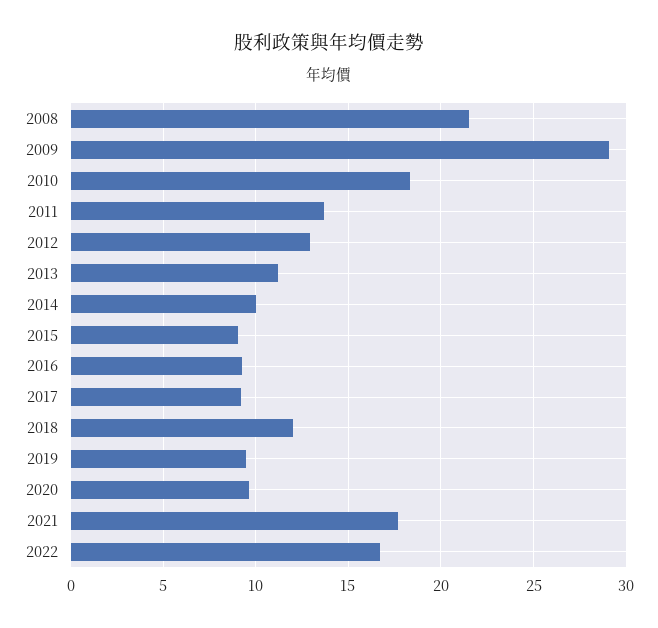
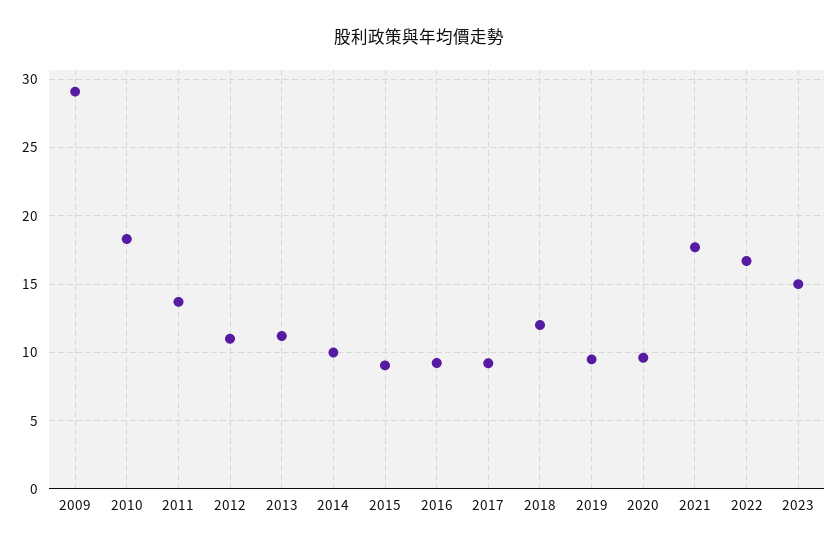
2008: 21.5 -> none
2012: 13 -> 11
2023: none -> 15

